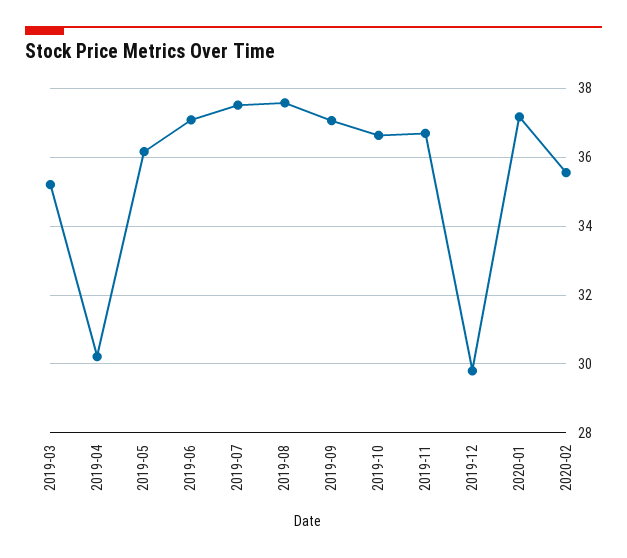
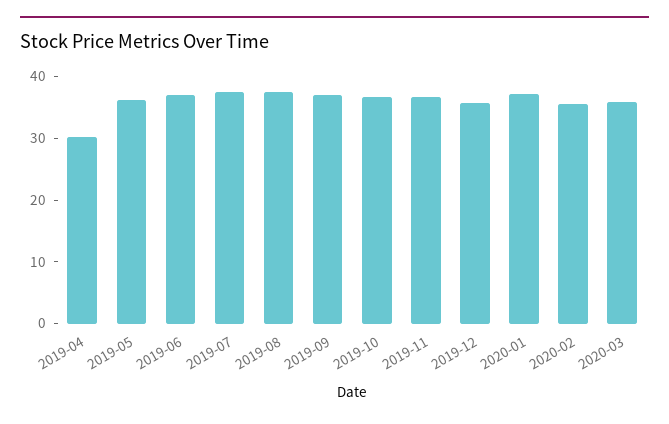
2019-03: 35.2 -> none
2019-12: 29.8 -> 36
2020-03: none -> 36

